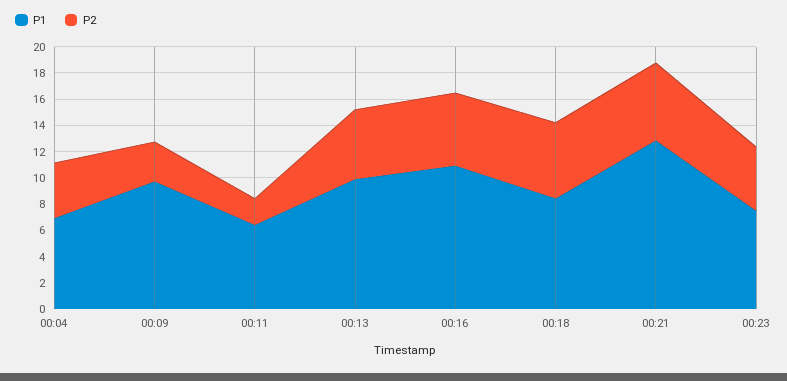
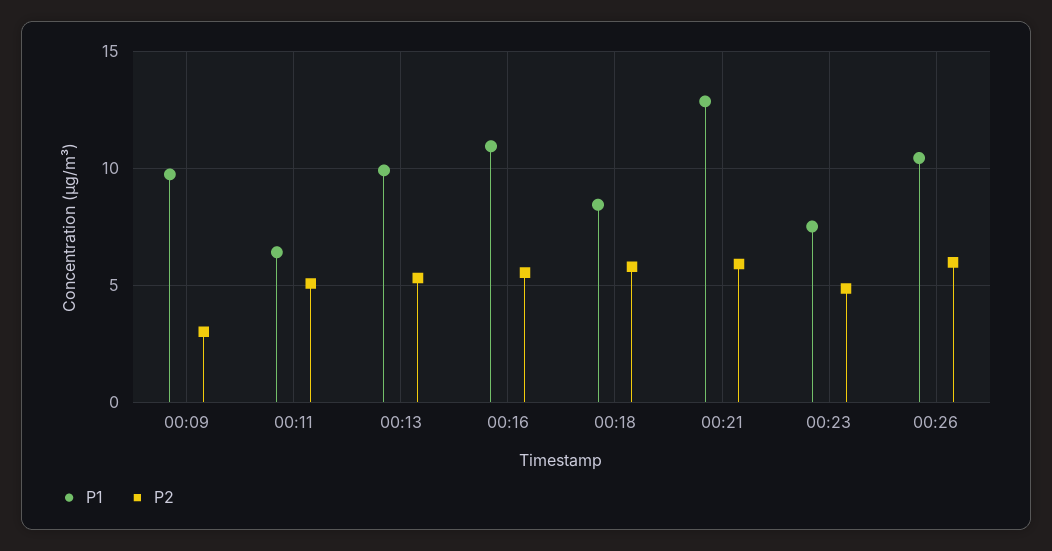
P1, 00:04: 7 -> none
P2, 00:04: 4 -> none
P2, 00:11: 2 -> 5
P1, 00:26: none -> 10.5
P2, 00:26: none -> 6

